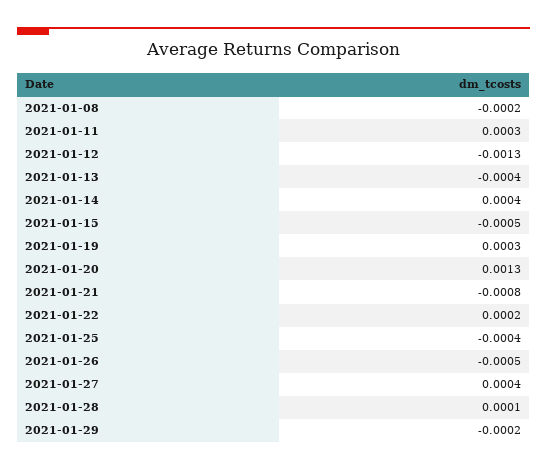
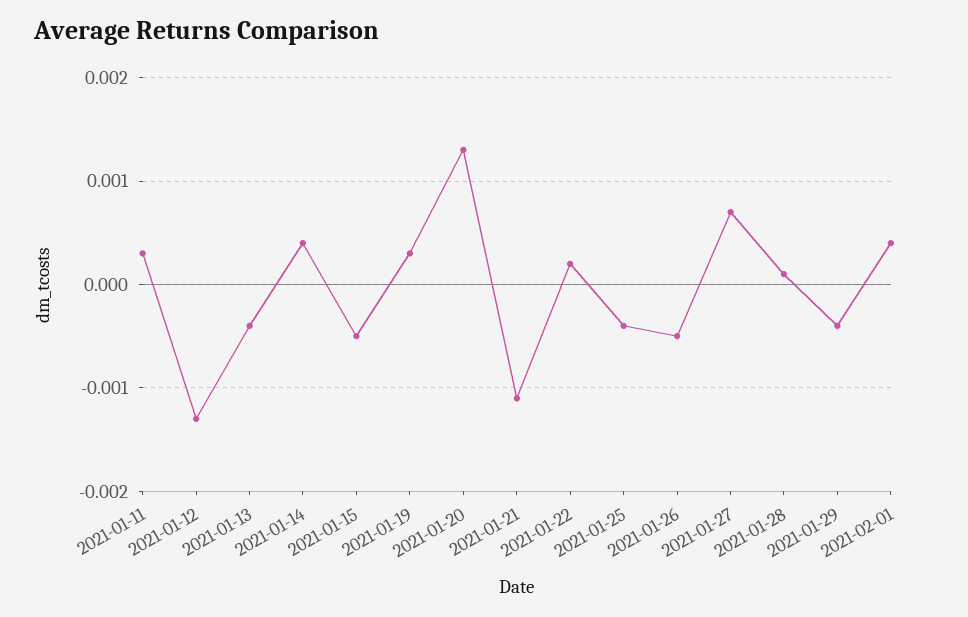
2021-01-08: -0.0002 -> none
2021-01-21: -0.0008 -> -0.0011
2021-01-27: 0.0004 -> 0.0007
2021-01-29: -0.0002 -> -0.0004
2021-02-01: none -> 0.0004

